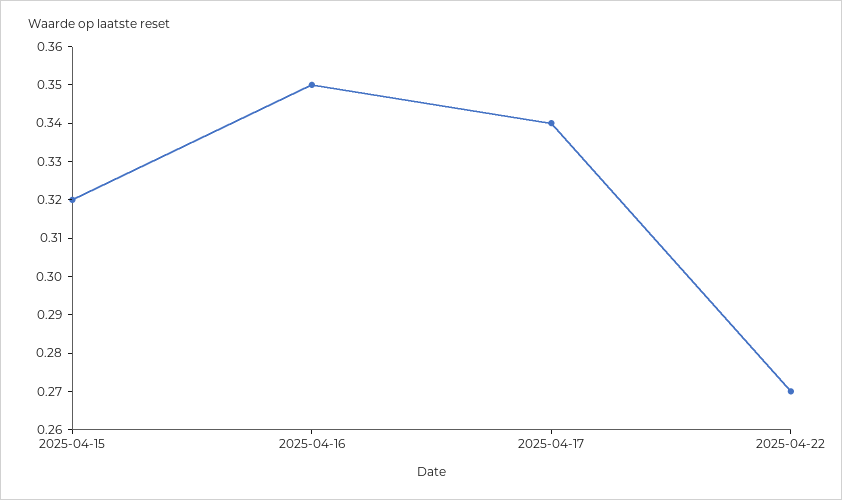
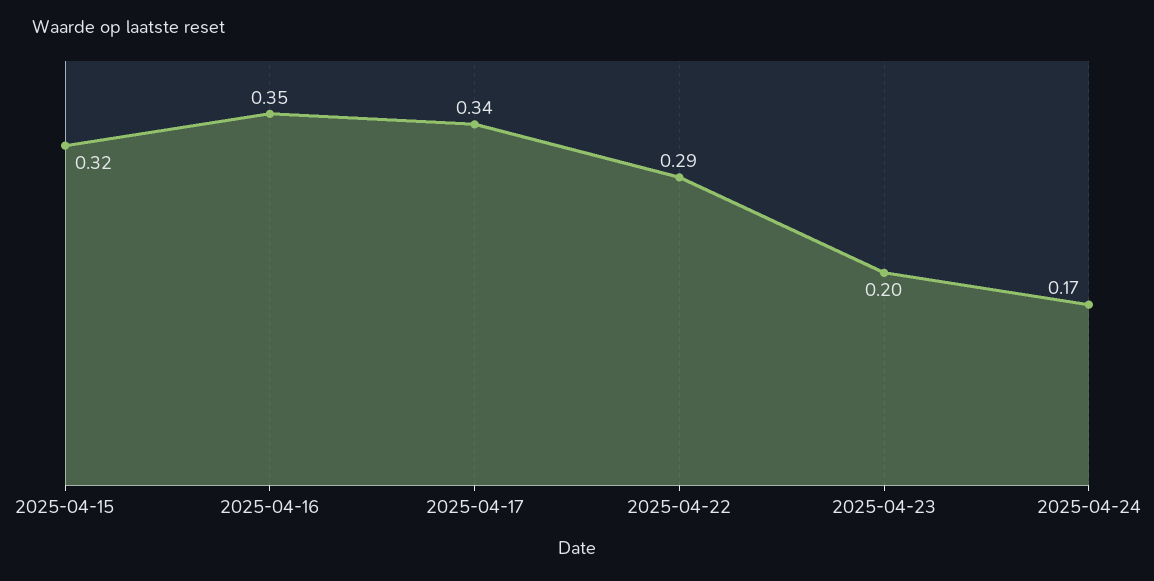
2025-04-22: 0.27 -> 0.29
2025-04-23: none -> 0.2
2025-04-24: none -> 0.17

